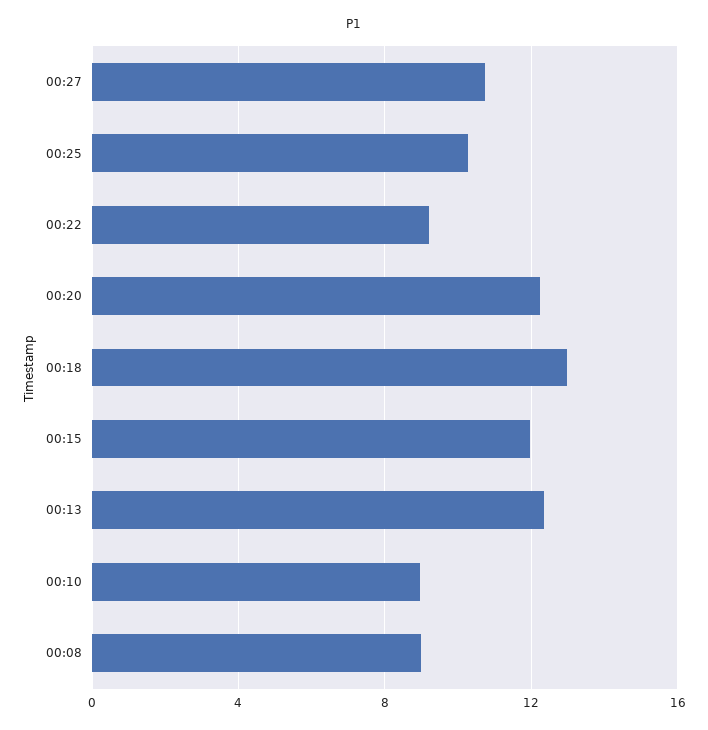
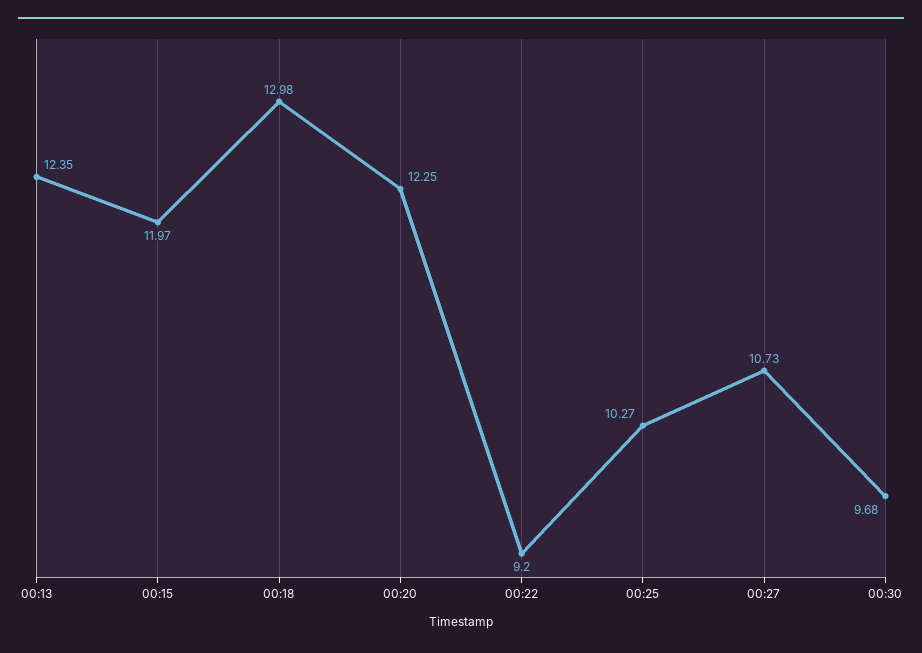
00:10: 9 -> none
00:08: 9 -> none
00:30: none -> 9.68

